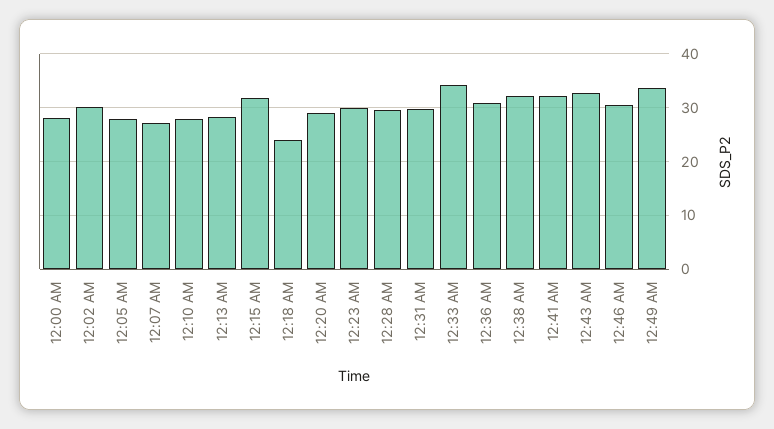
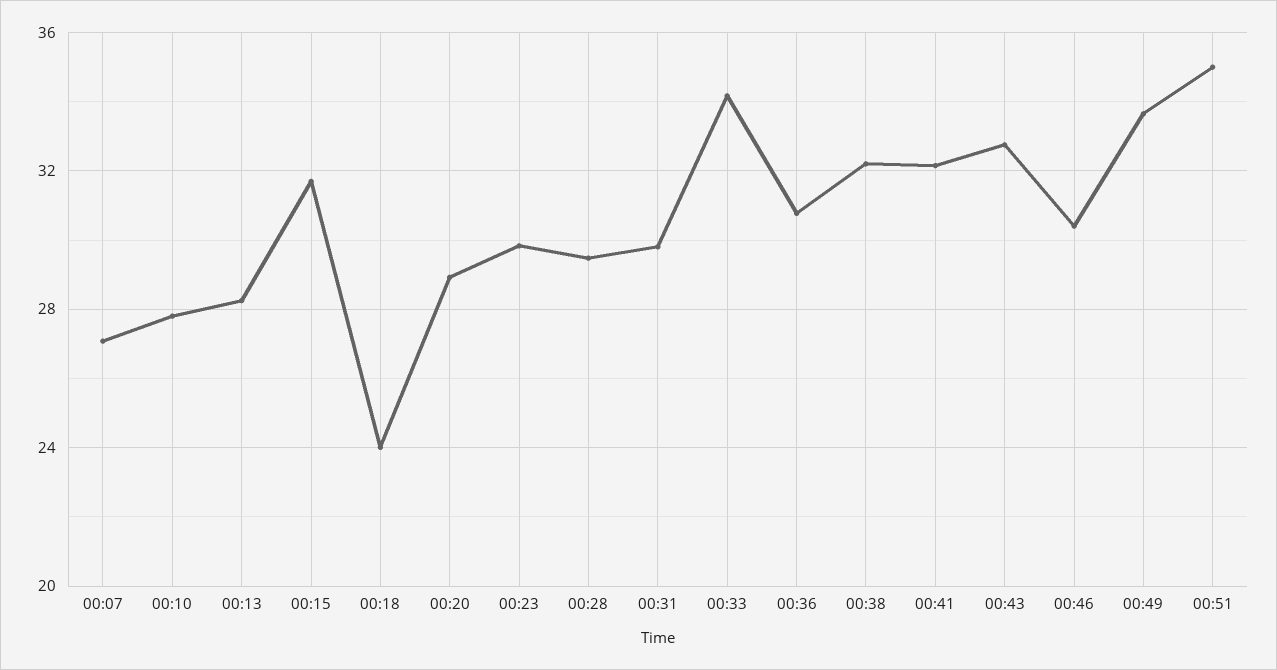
12:00 AM: 28 -> none
12:02 AM: 30 -> none
12:05 AM: 28 -> none
00:51: none -> 35

